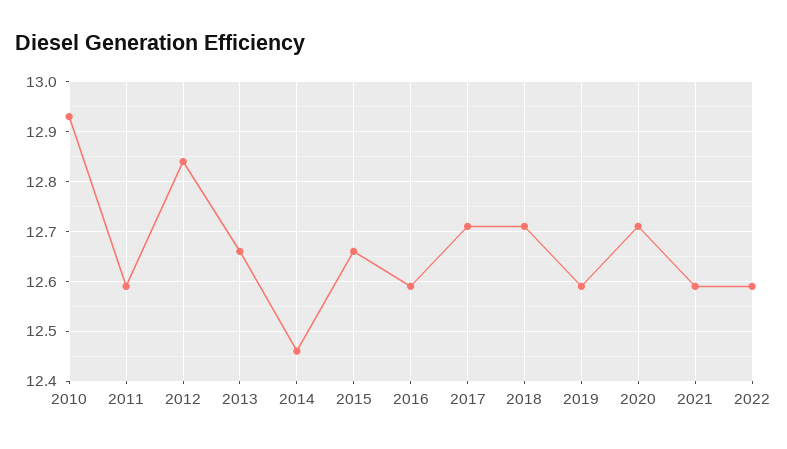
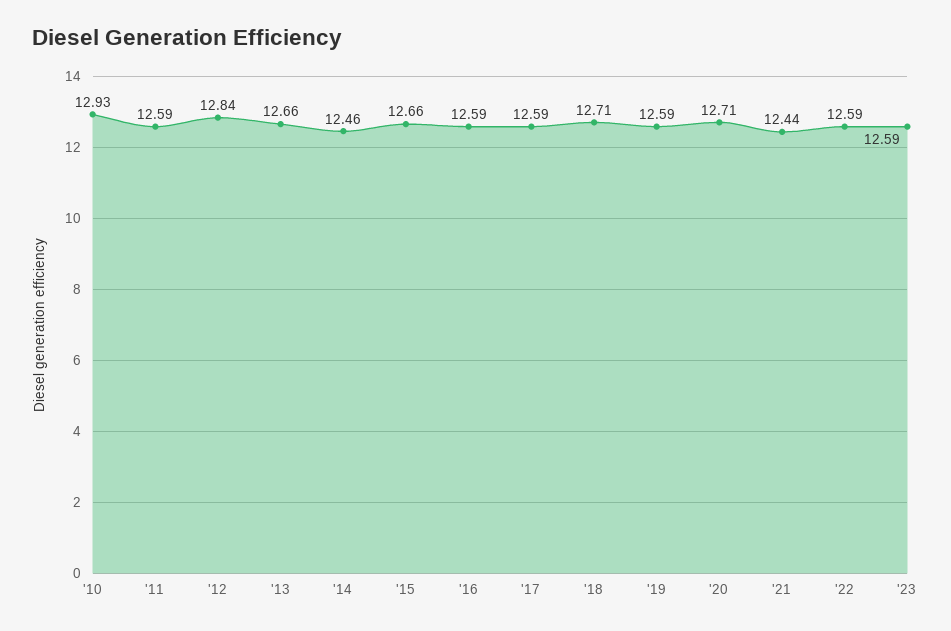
2017: 12.7 -> 12.59
2021: 12.6 -> 12.44
'23: none -> 12.59

